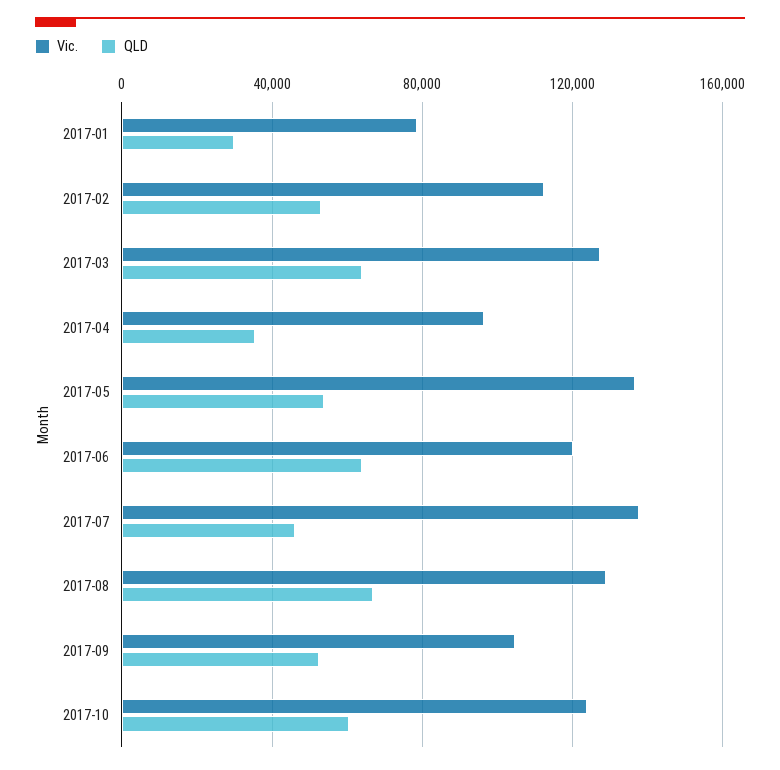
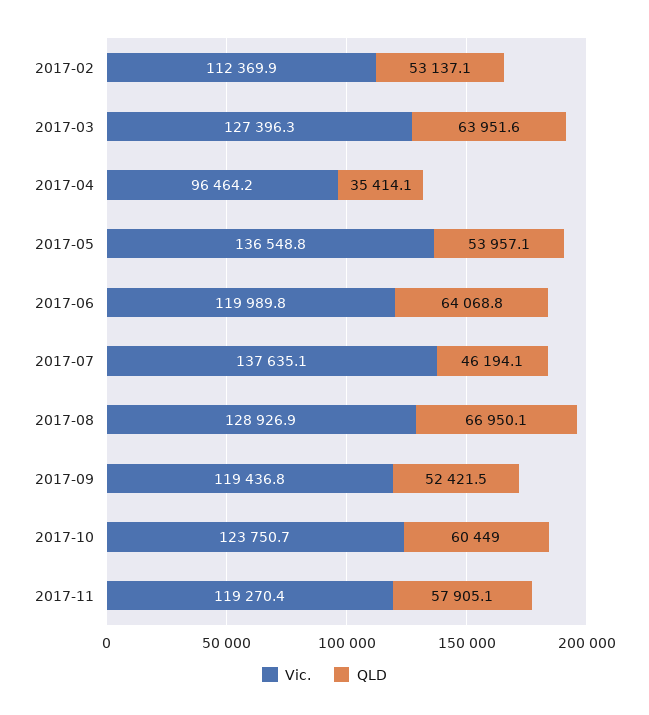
Vic., 2017-01: 80000 -> none
QLD, 2017-01: 30000 -> none
Vic., 2017-09: 105000 -> 119436.8
Vic., 2017-11: none -> 119270.4
QLD, 2017-11: none -> 57905.1

